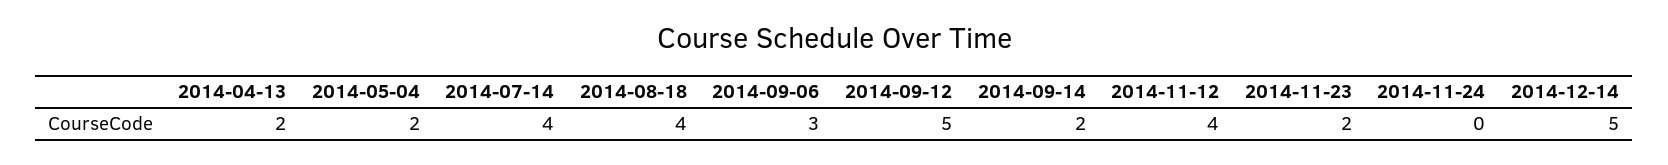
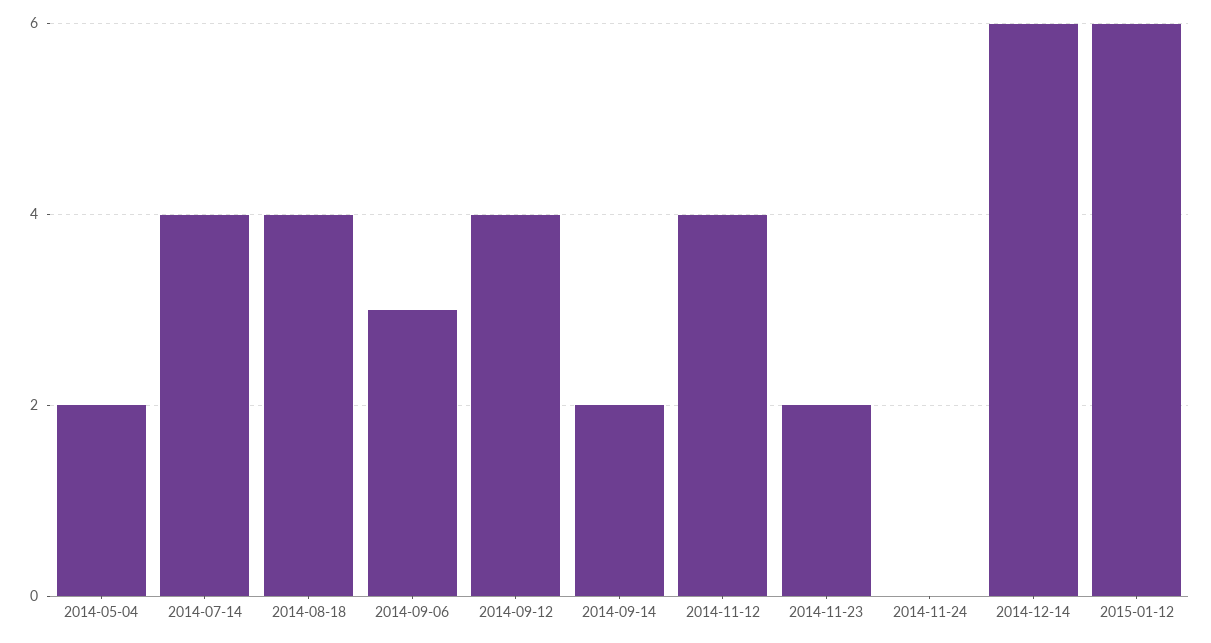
2014-04-13: 2 -> none
2014-09-12: 5 -> 4
2014-12-14: 5 -> 6
2015-01-12: none -> 6

